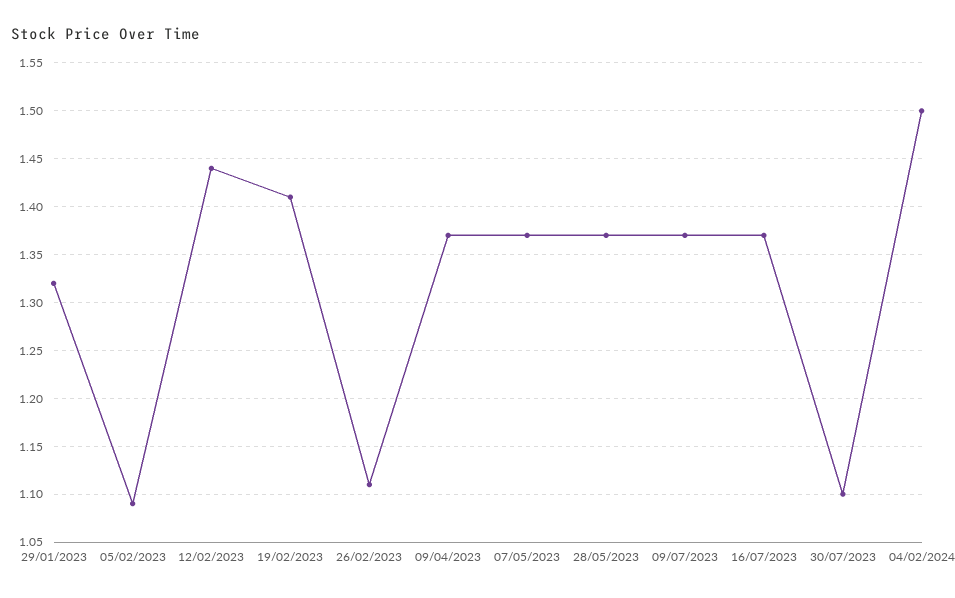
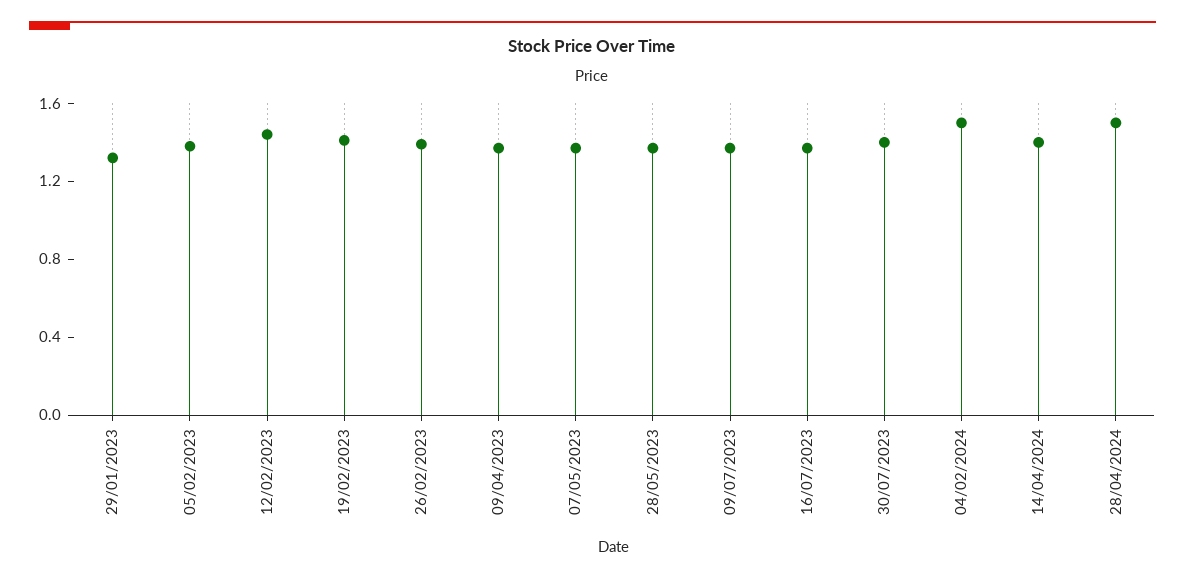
05/02/2023: 1.09 -> 1.4
26/02/2023: 1.11 -> 1.4
30/07/2023: 1.1 -> 1.4
14/04/2024: none -> 1.4
28/04/2024: none -> 1.5

